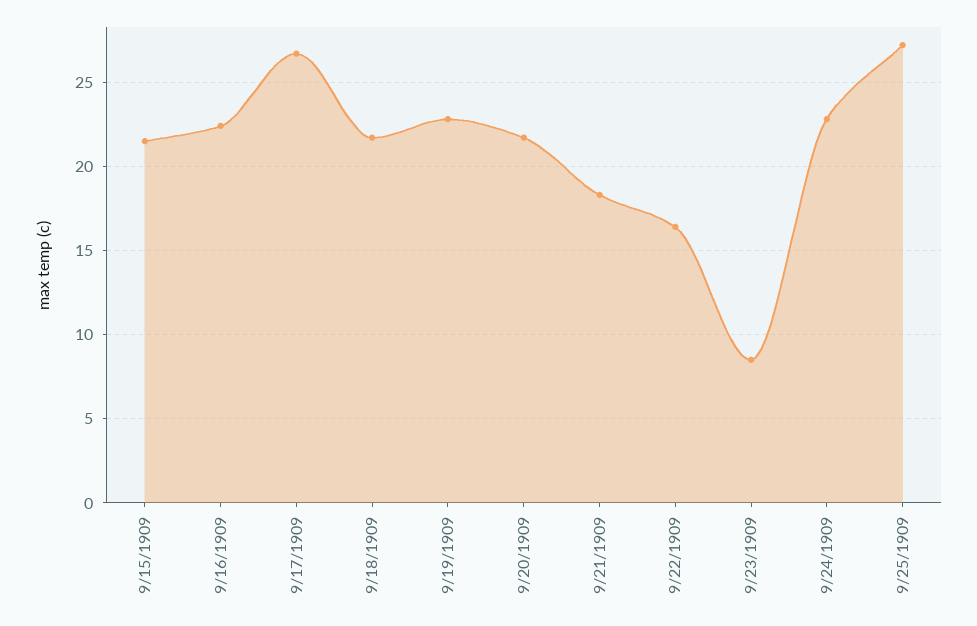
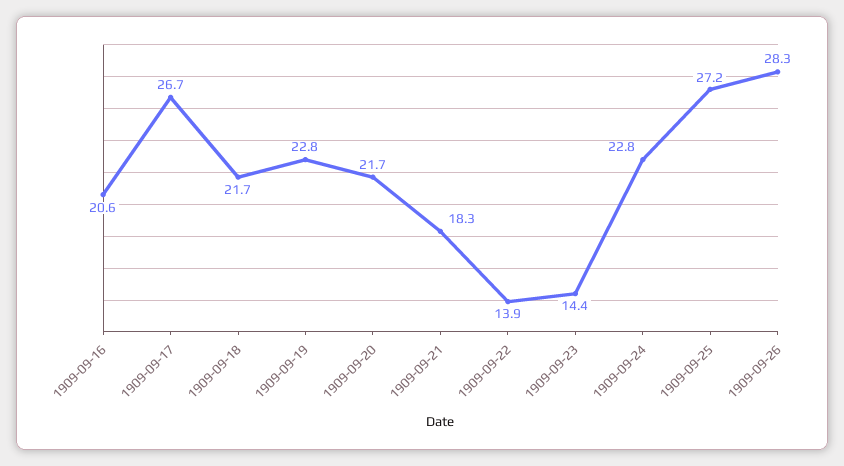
9/15/1909: 21.5 -> none
9/16/1909: 22.5 -> 20.6
9/22/1909: 16.5 -> 13.9
9/23/1909: 8.5 -> 14.4
1909-09-26: none -> 28.3

